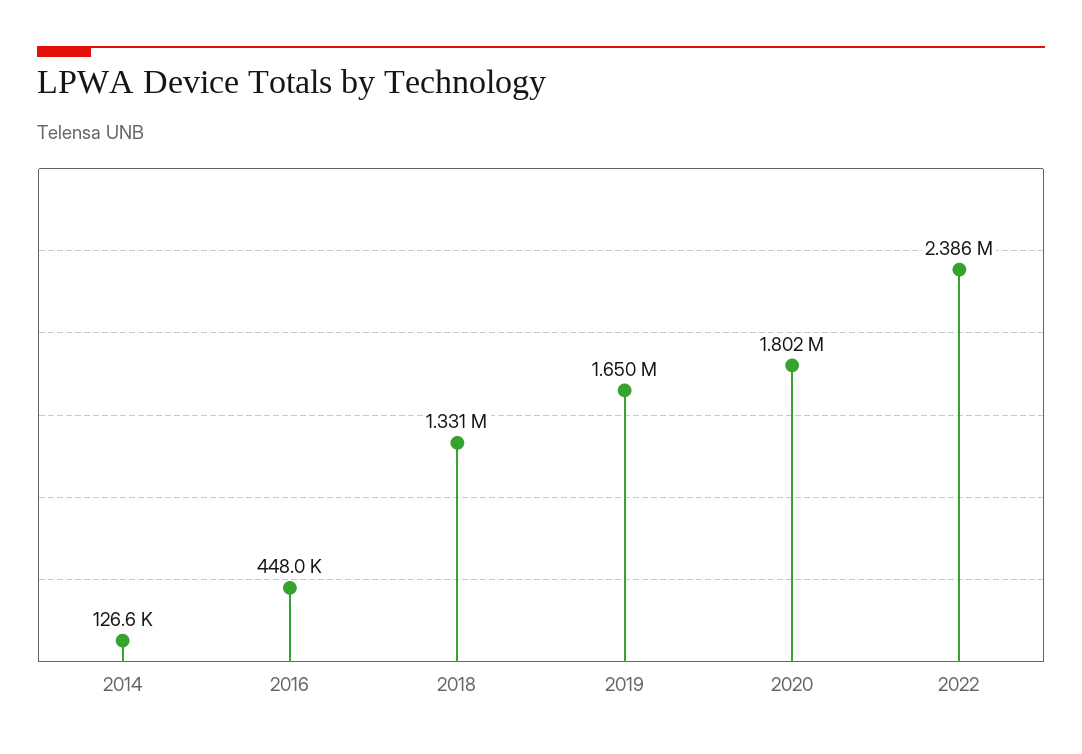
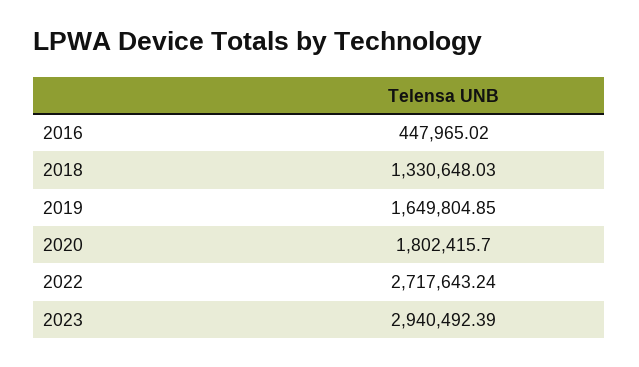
2014: 126600 -> none
2022: 2386000 -> 2717643.24
2023: none -> 2940492.39

